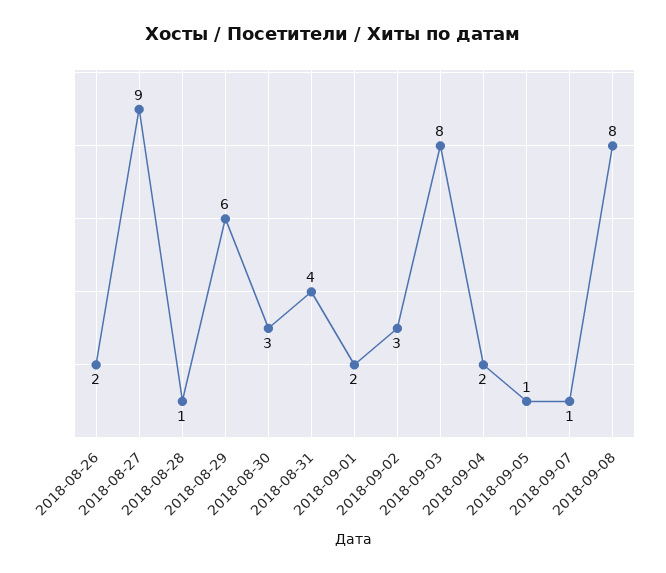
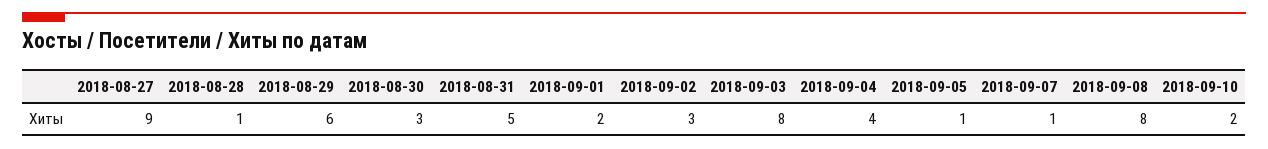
2018-08-26: 2 -> none
2018-08-31: 4 -> 5
2018-09-04: 2 -> 4
2018-09-10: none -> 2

